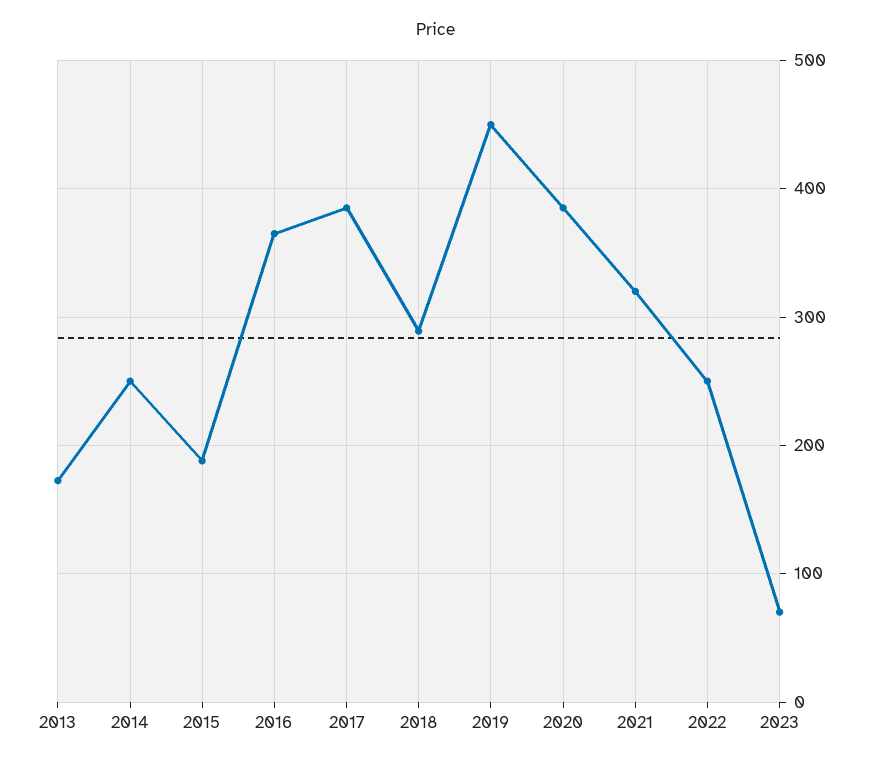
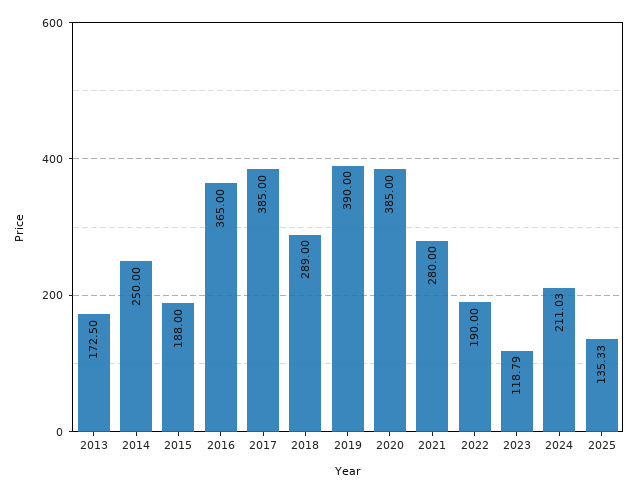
2019: 450 -> 390
2021: 320 -> 280
2022: 250 -> 190
2023: 70 -> 118.79
2024: none -> 211.03
2025: none -> 135.33

